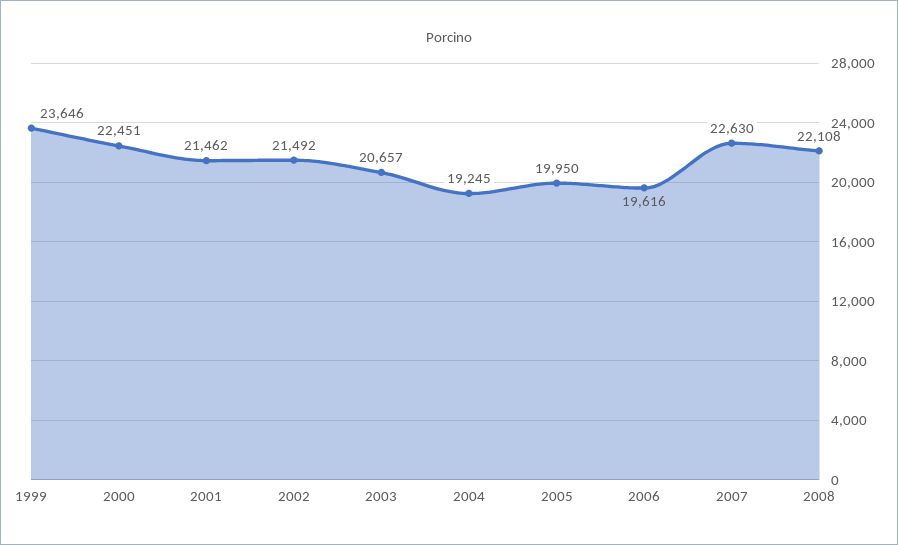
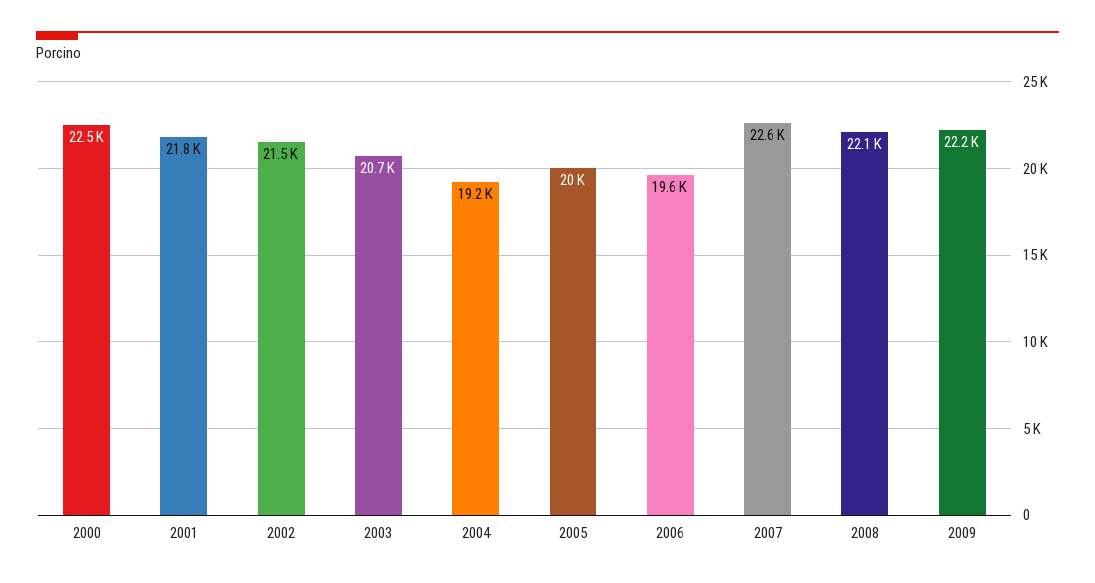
1999: 23646 -> none
2001: 21462 -> 21800
2009: none -> 22200

